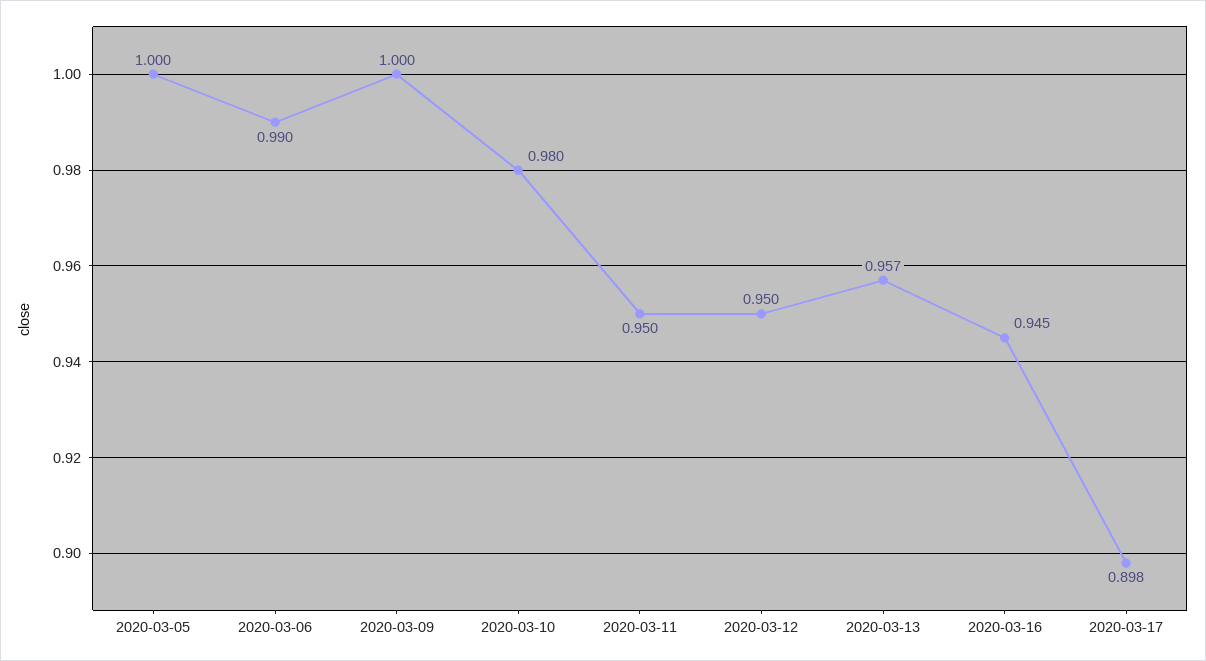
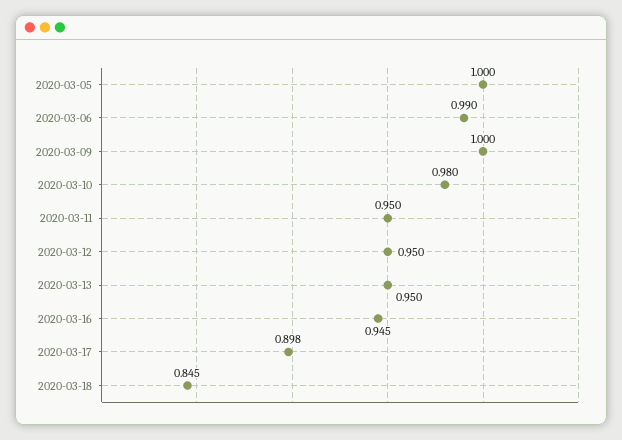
2020-03-13: 0.957 -> 0.95
2020-03-18: none -> 0.845

